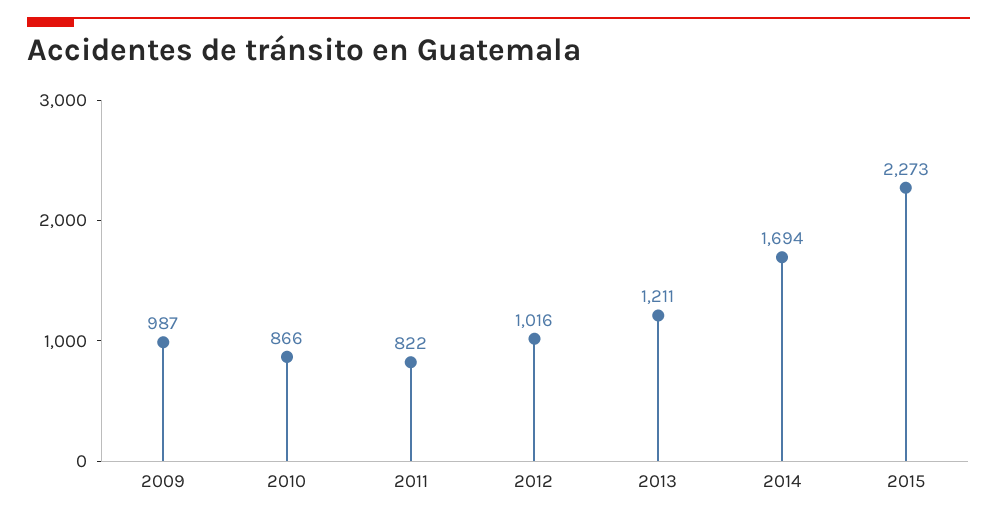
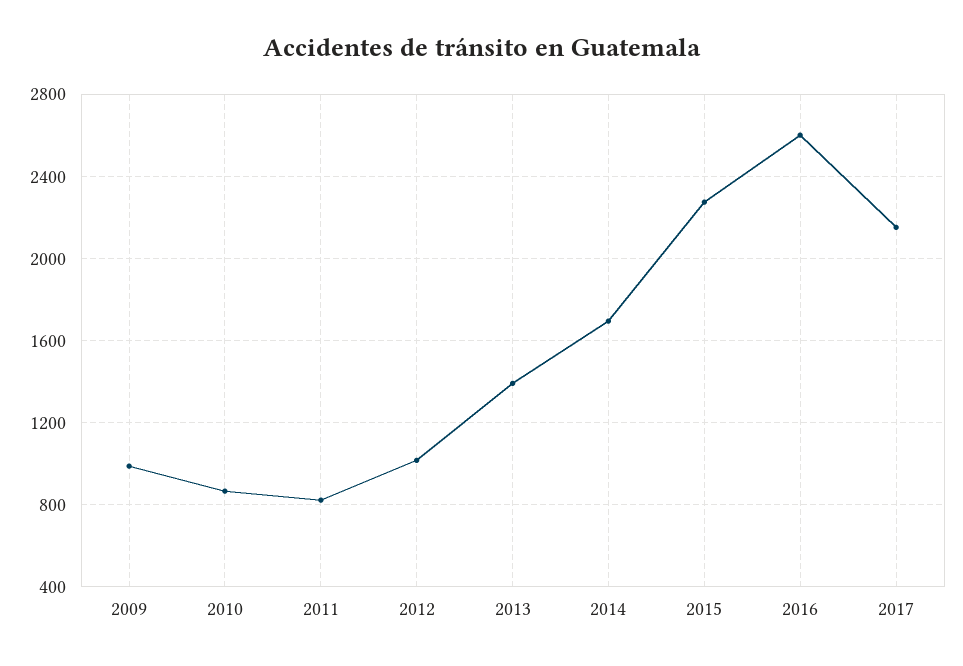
2013: 1211 -> 1400
2016: none -> 2600
2017: none -> 2150

